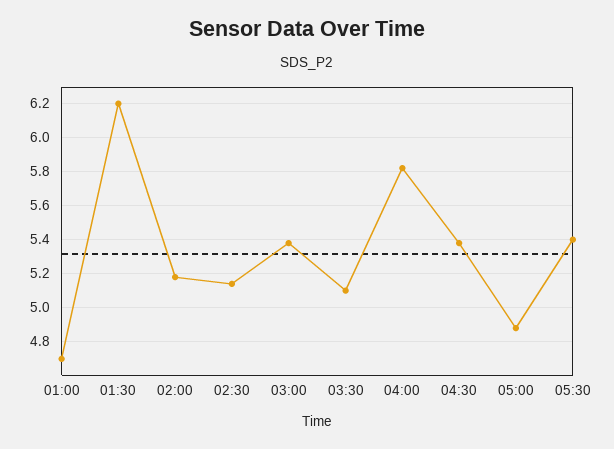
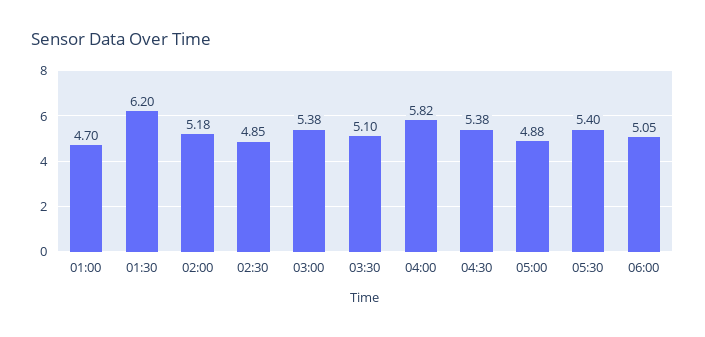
02:30: 5.15 -> 4.85
06:00: none -> 5.05

